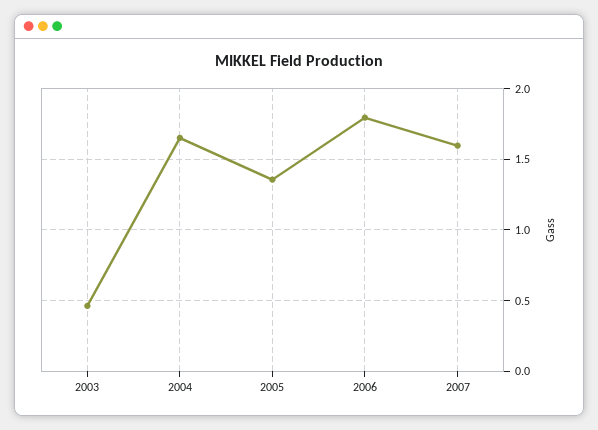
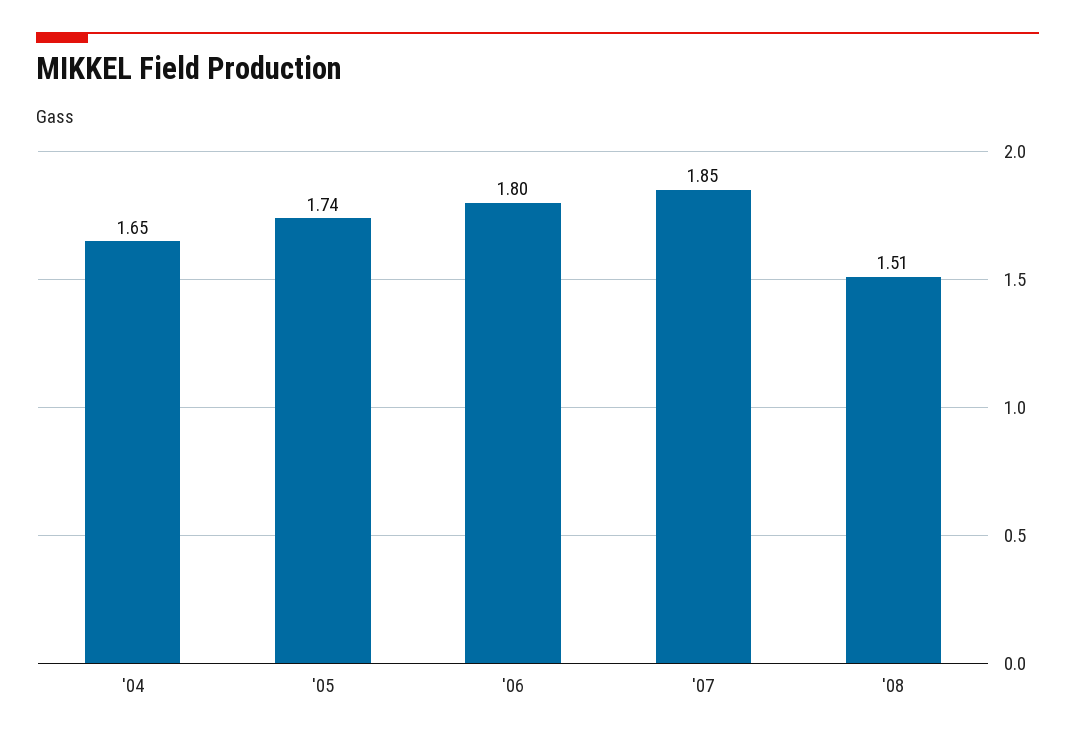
2003: 0.45 -> none
2005: 1.35 -> 1.74
2007: 1.6 -> 1.85
'08: none -> 1.51

